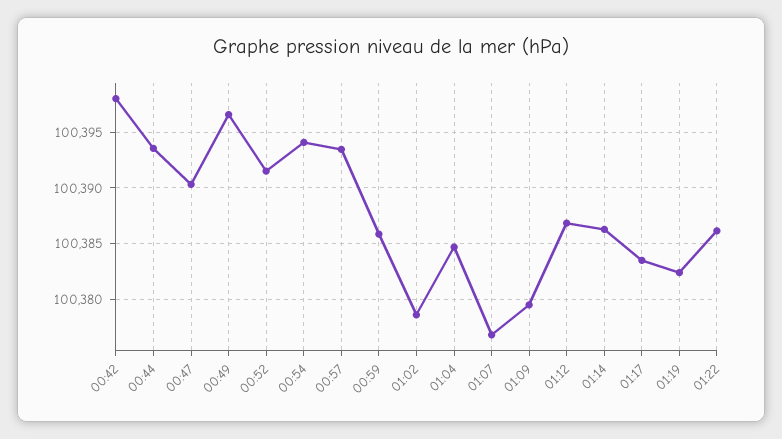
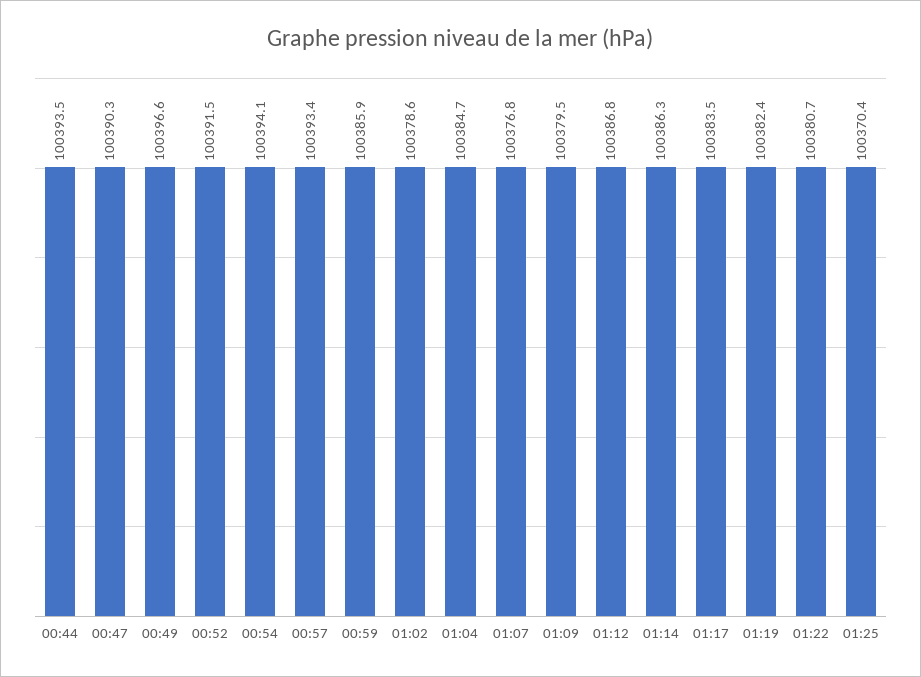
00:42: 100398 -> none
01:22: 100386 -> 100380.7
01:25: none -> 100370.4

